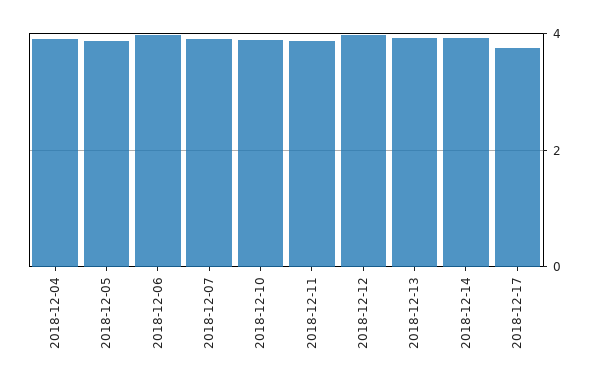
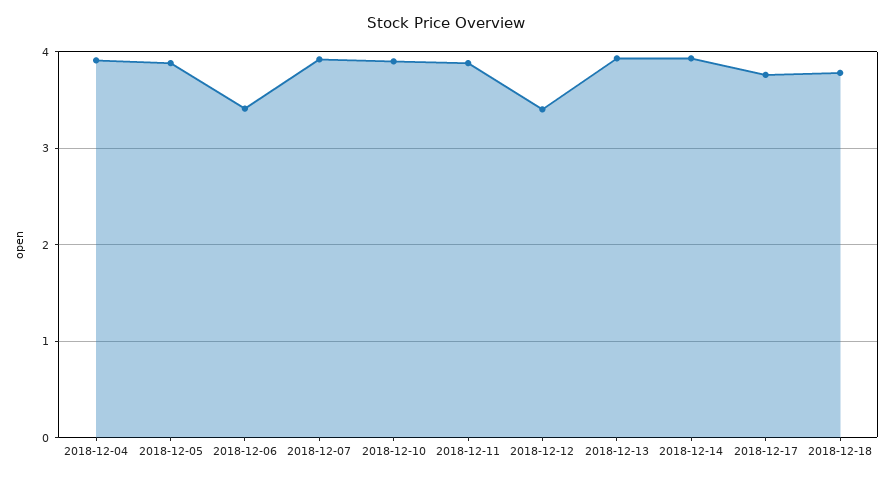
2018-12-06: 4 -> 3.4
2018-12-12: 4 -> 3.4
2018-12-18: none -> 3.8

